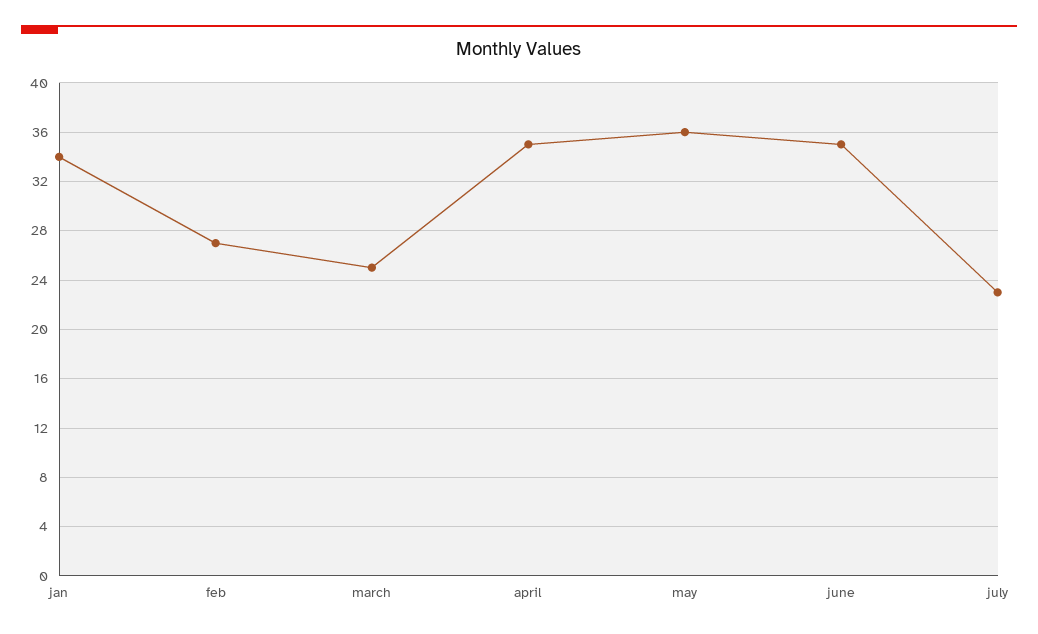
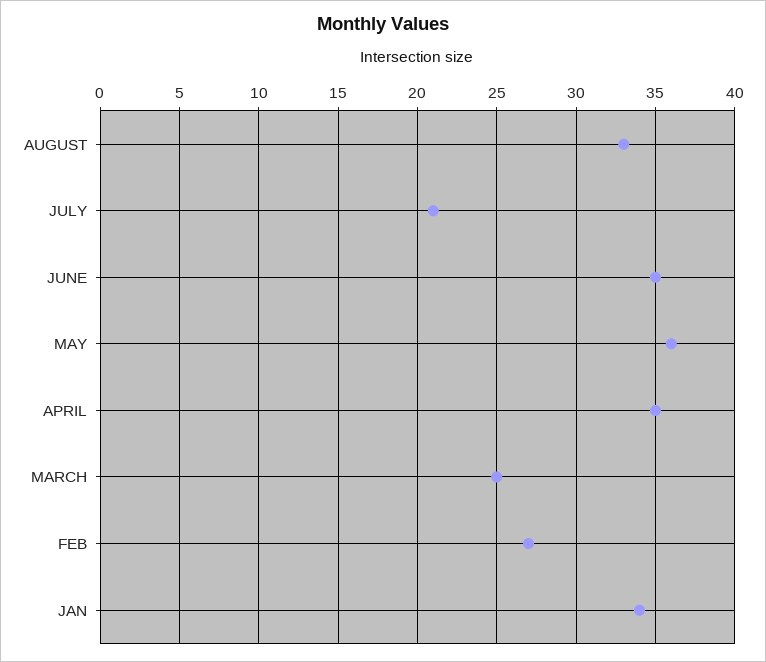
july: 23 -> 21
AUGUST: none -> 33

